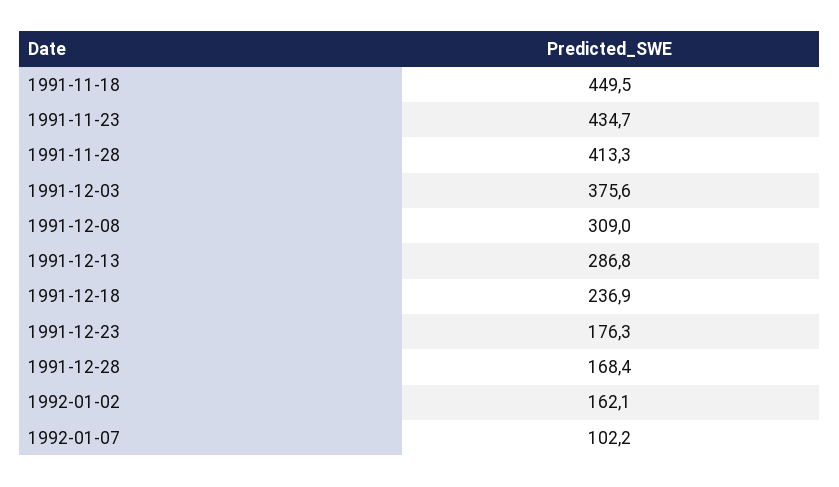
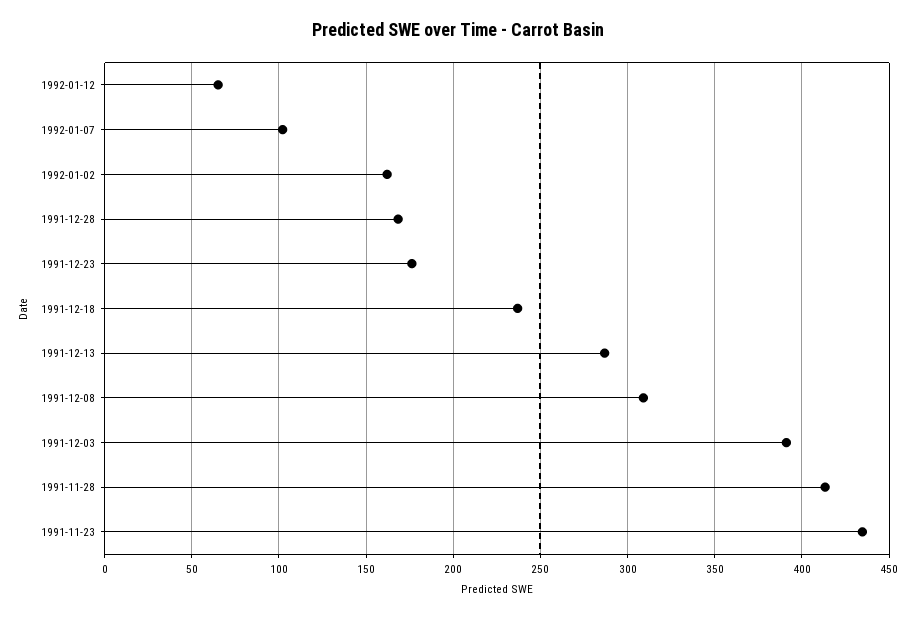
1991-11-18: 449.5 -> none
1991-12-03: 375.6 -> 390
1992-01-12: none -> 65

